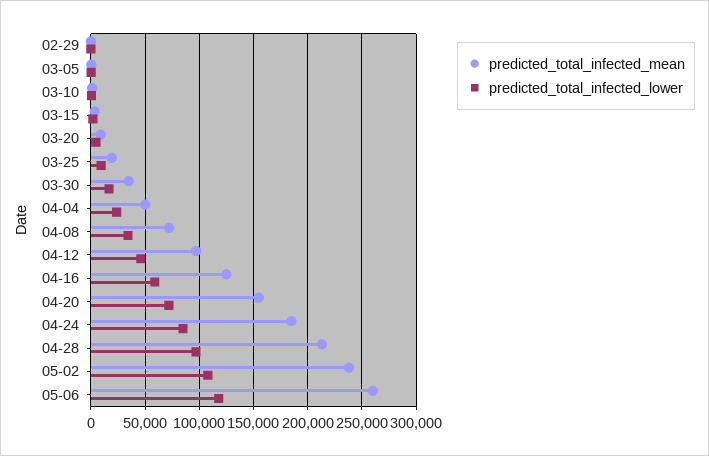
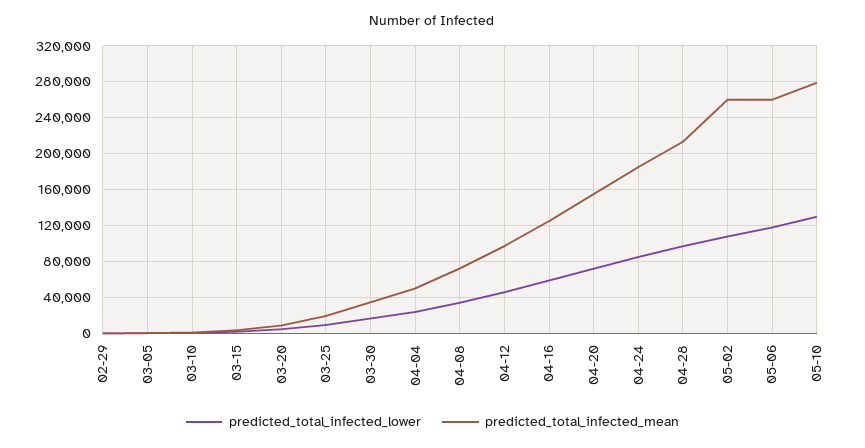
predicted_total_infected_mean, 05-02: 240000 -> 260000
predicted_total_infected_lower, 05-10: none -> 130000
predicted_total_infected_mean, 05-10: none -> 280000

